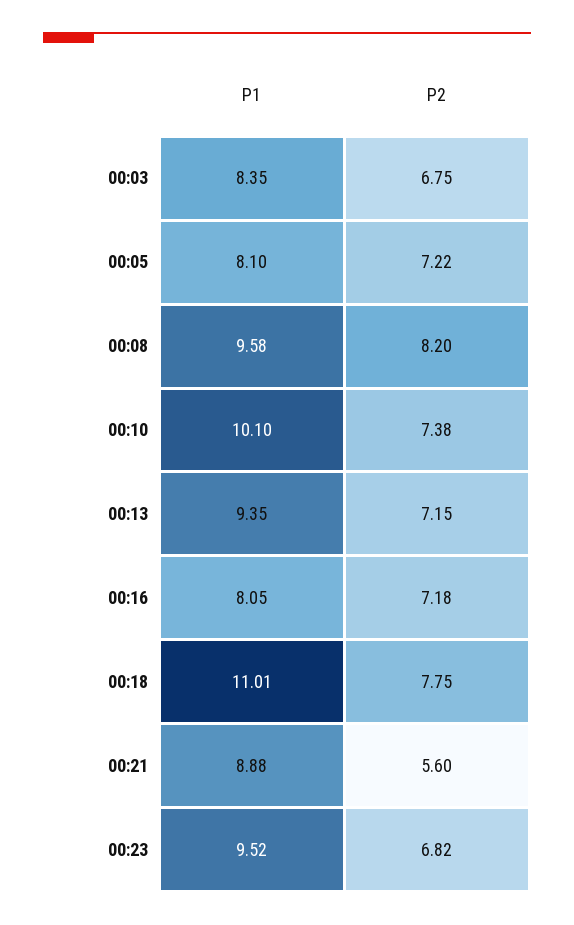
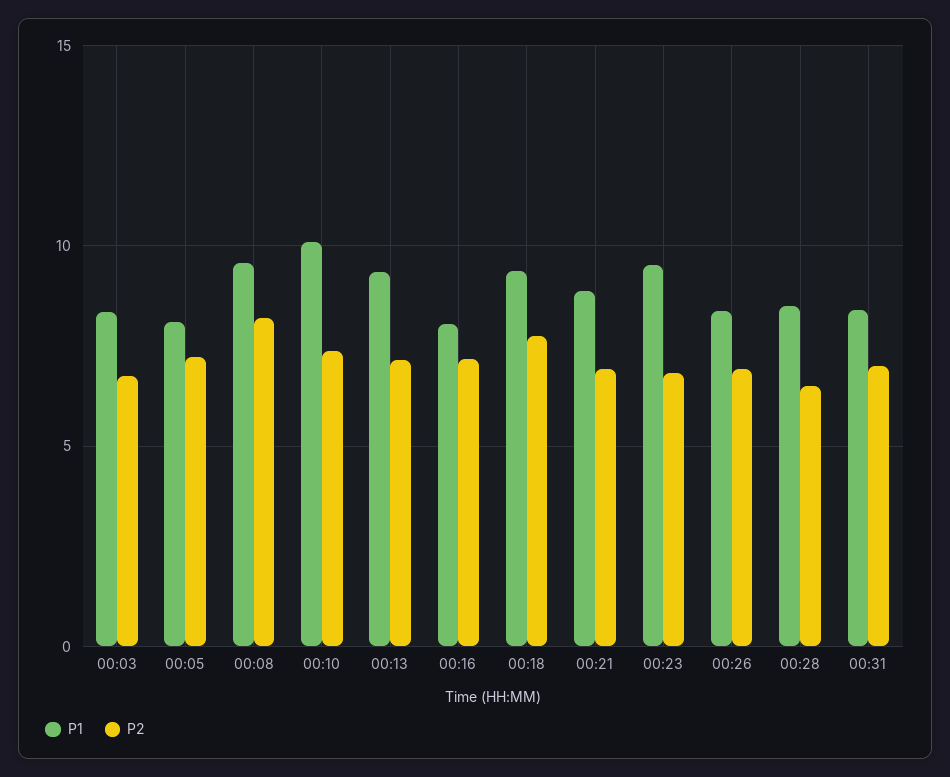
P1, 00:18: 11.01 -> 9.5
P2, 00:21: 5.6 -> 7
P1, 00:26: none -> 8.5
P2, 00:26: none -> 7
P1, 00:28: none -> 8.5
P2, 00:28: none -> 6.5
P1, 00:31: none -> 8.5
P2, 00:31: none -> 7

